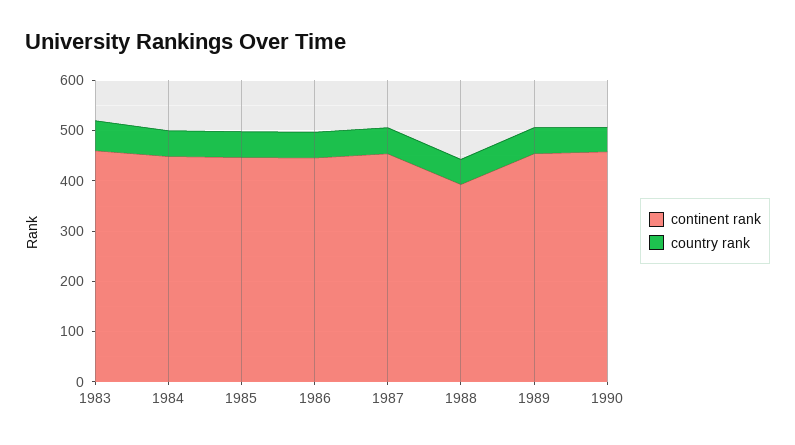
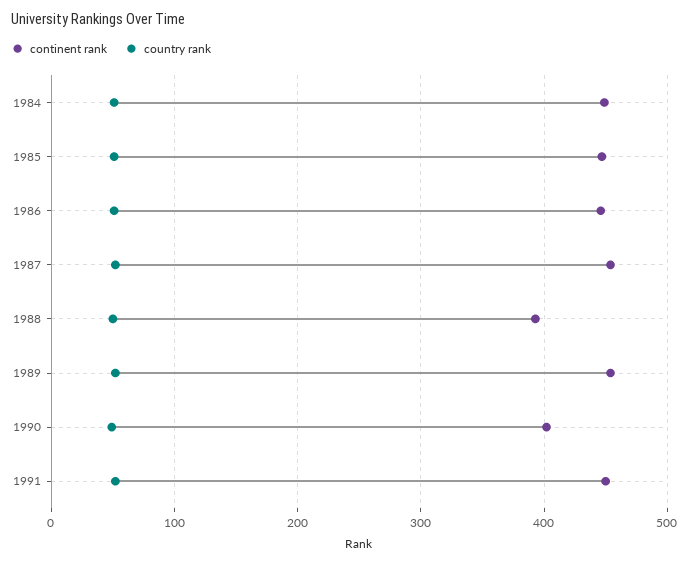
continent rank, 1983: 460 -> none
country rank, 1983: 60 -> none
continent rank, 1990: 460 -> 400
continent rank, 1991: none -> 450
country rank, 1991: none -> 50

